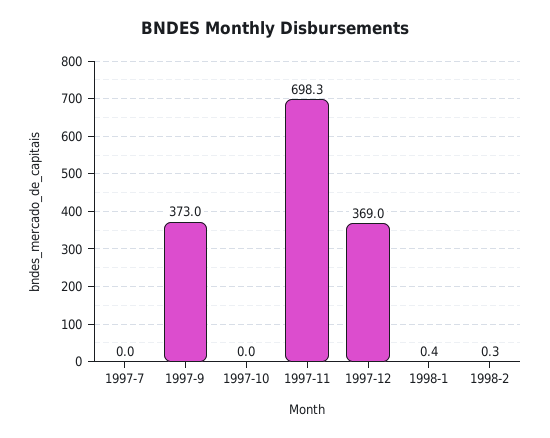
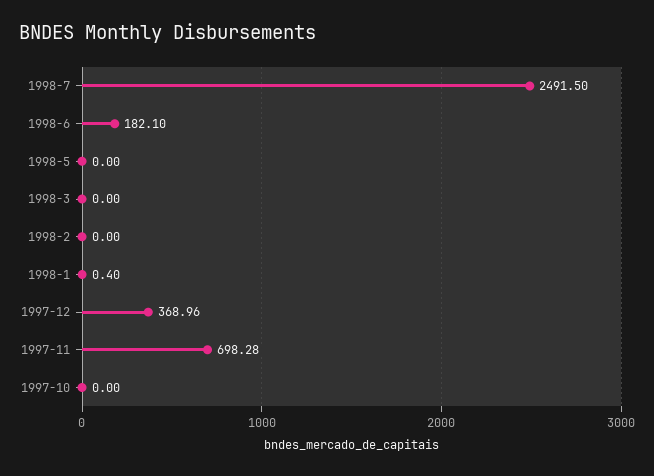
1997-7: 0 -> none
1997-9: 373 -> none
1998-2: 0.3 -> 0
1998-7: none -> 2491.5
1998-6: none -> 182.1
1998-5: none -> 0
1998-3: none -> 0

